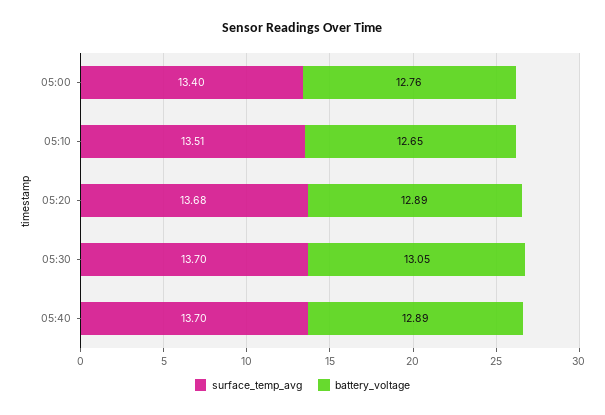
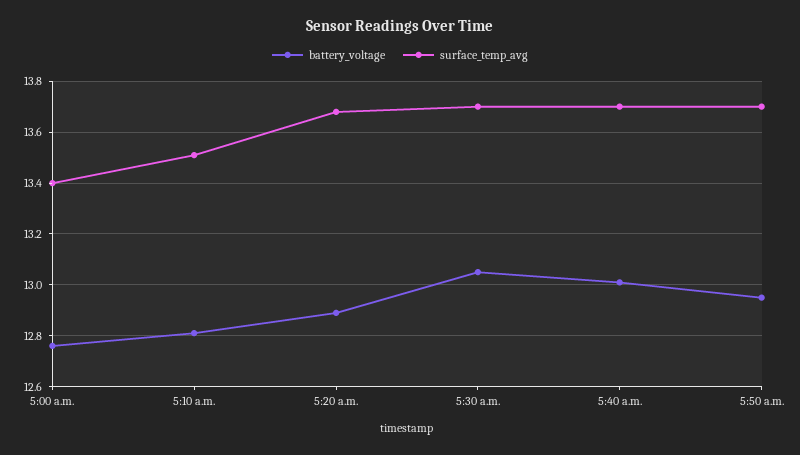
battery_voltage, 05:10: 12.65 -> 12.8
battery_voltage, 05:40: 12.89 -> 13
battery_voltage, 5:50 a.m.: none -> 12.95
surface_temp_avg, 5:50 a.m.: none -> 13.7

